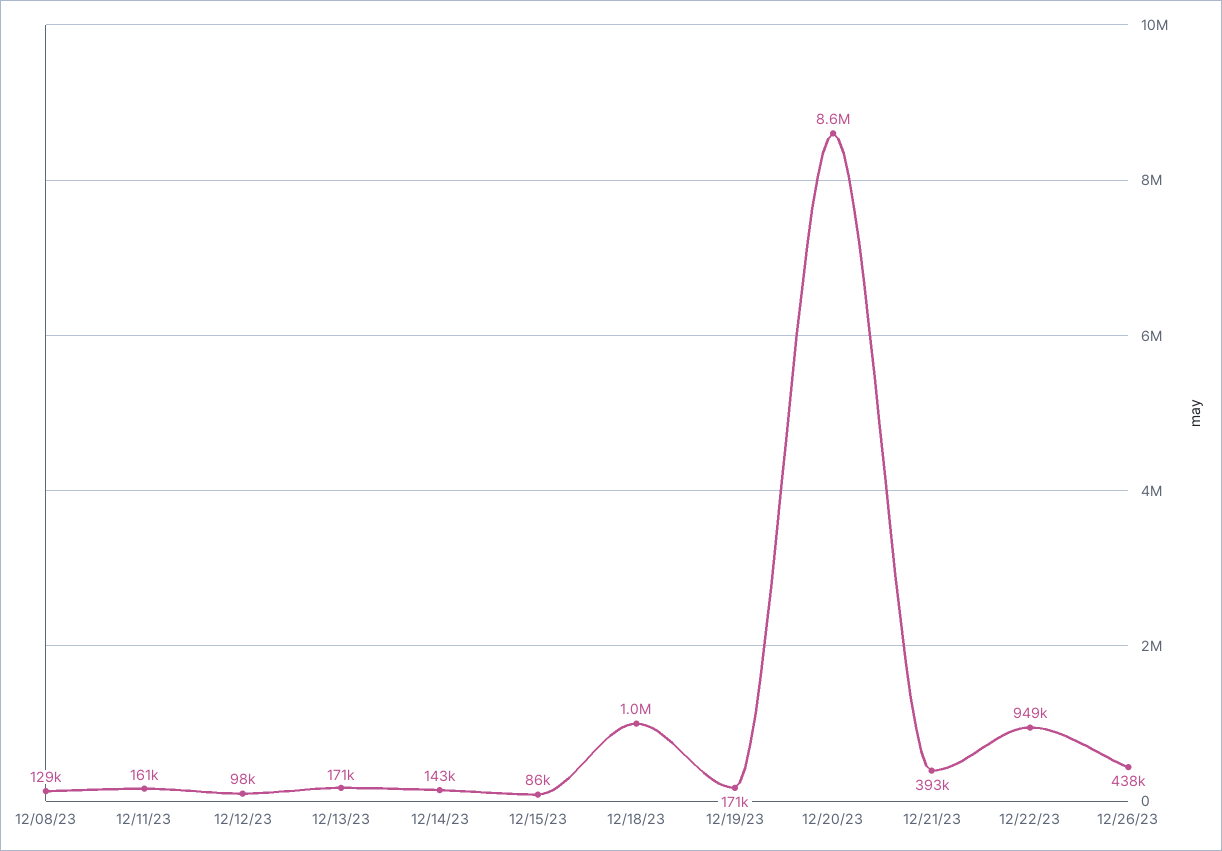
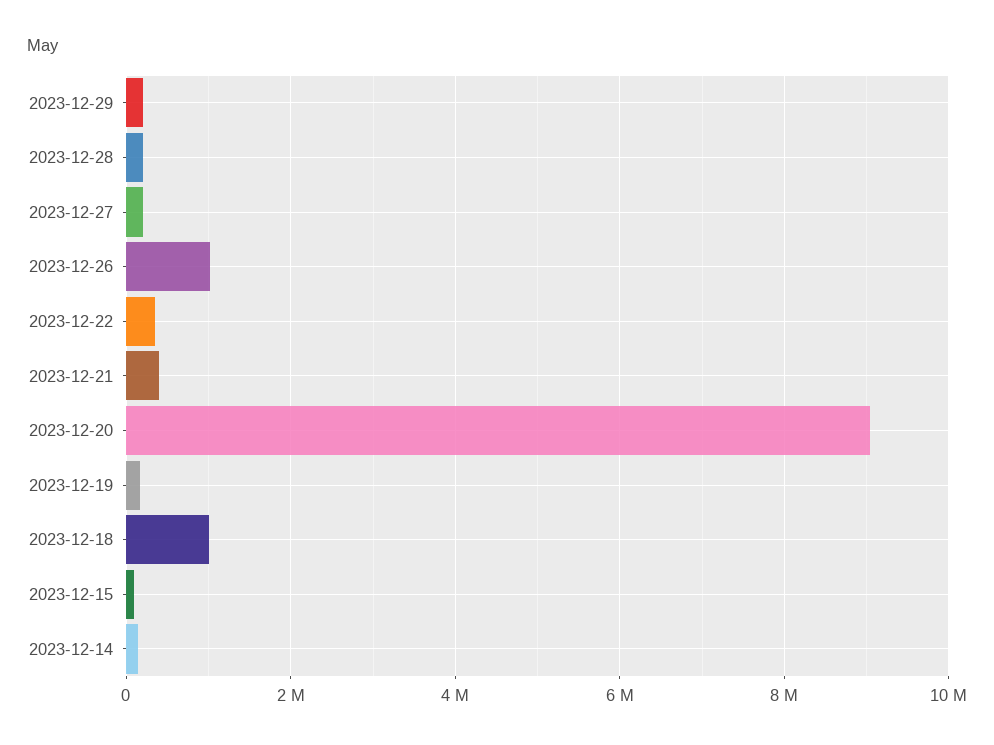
12/08/23: 129000 -> none
12/11/23: 161000 -> none
12/12/23: 98000 -> none
12/13/23: 171000 -> none
12/20/23: 8600000 -> 9000000
12/22/23: 949000 -> 400000
12/26/23: 438000 -> 1000000
2023-12-29: none -> 200000
2023-12-28: none -> 200000
2023-12-27: none -> 200000

